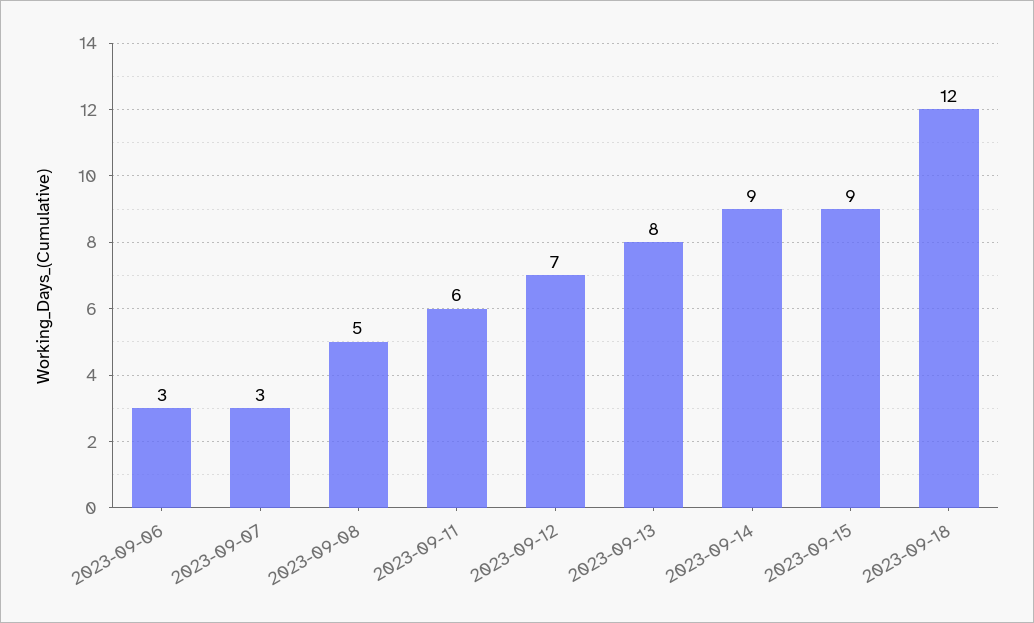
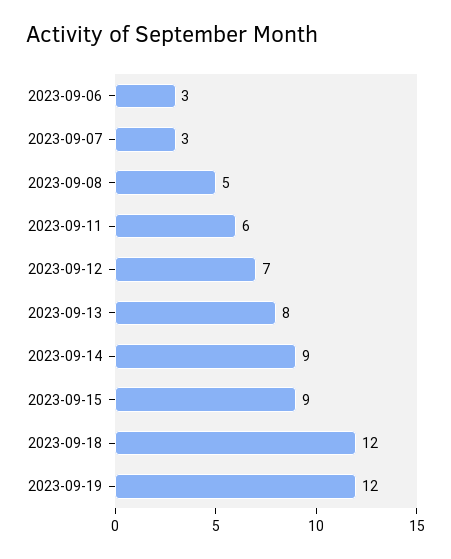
2023-09-19: none -> 12

